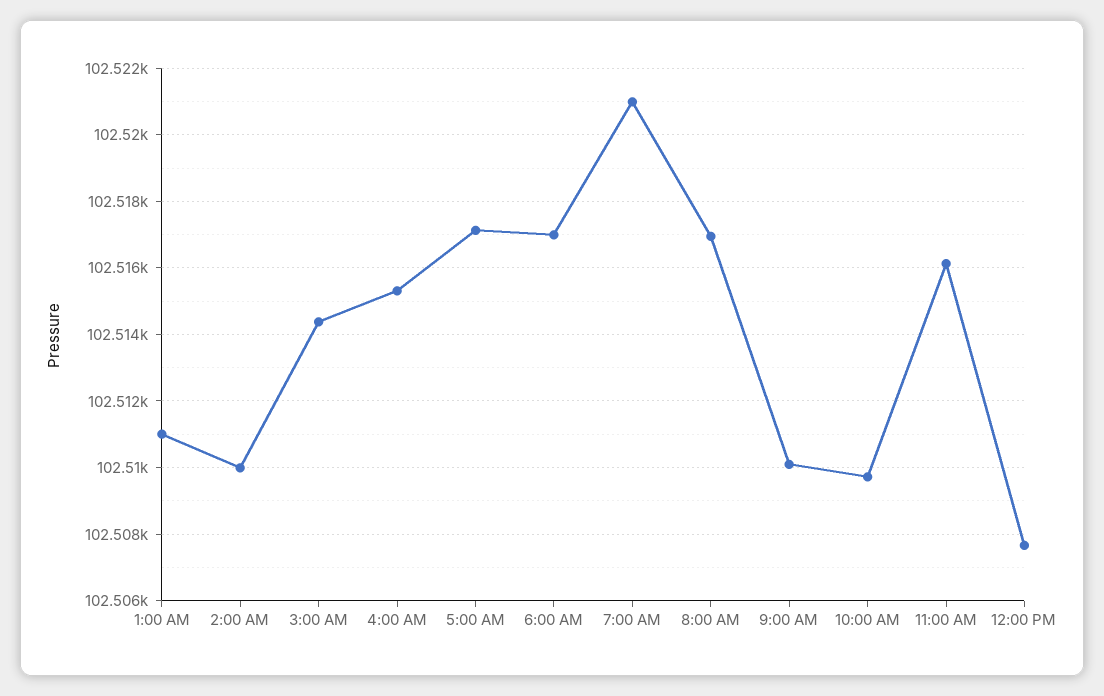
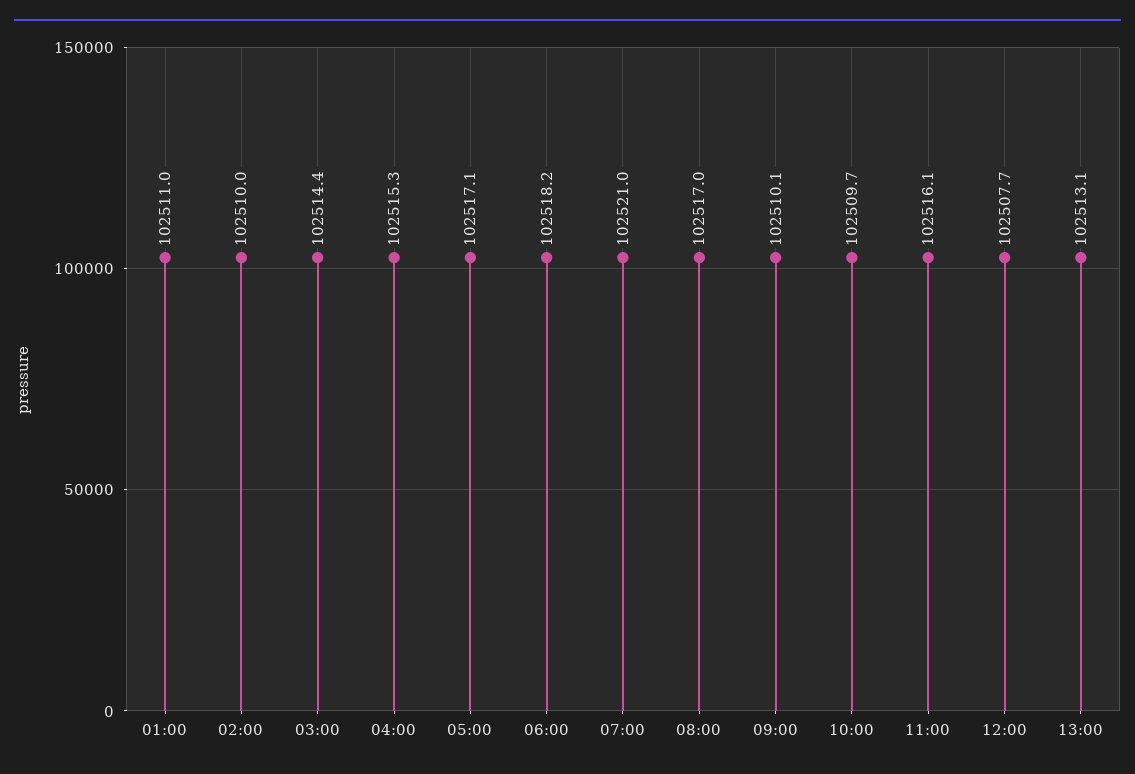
6:00 AM: 102517 -> 102518.2
13:00: none -> 102513.1

